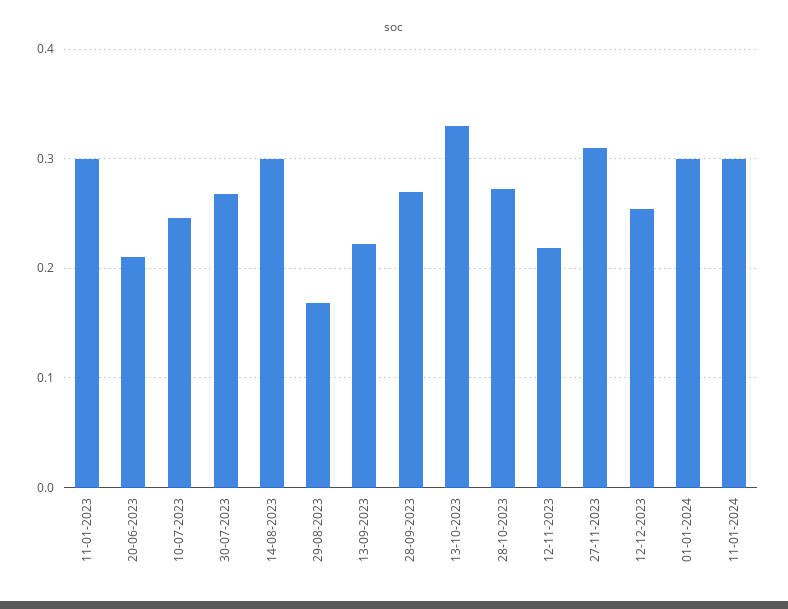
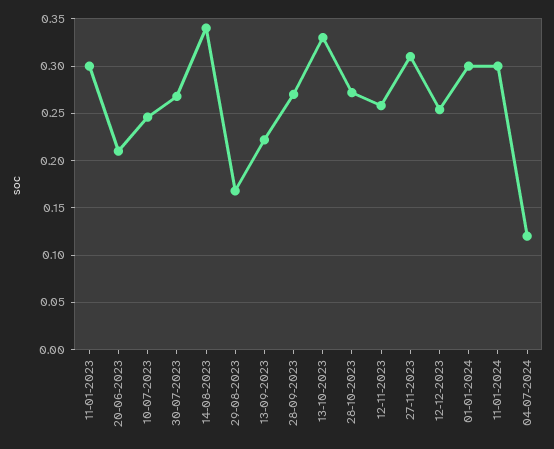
14-08-2023: 0.3 -> 0.34
12-11-2023: 0.22 -> 0.26
04-07-2024: none -> 0.12

